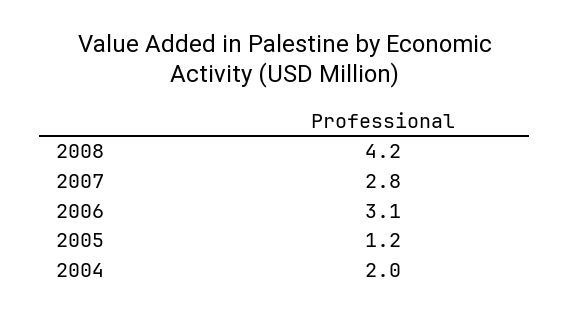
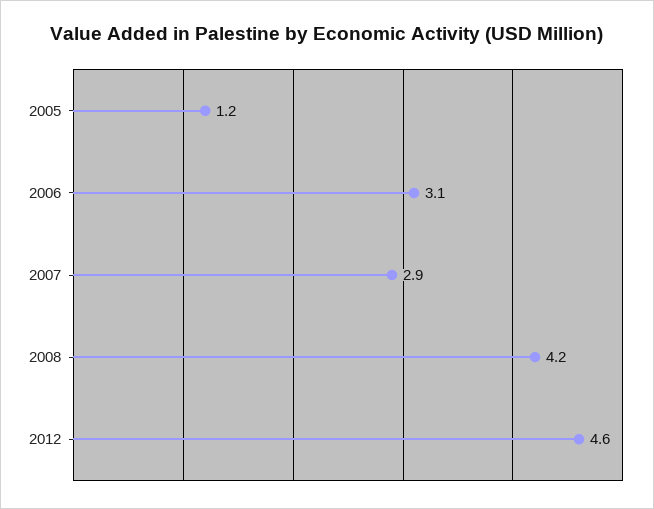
2007: 2.8 -> 2.9
2004: 2 -> none
2012: none -> 4.6

